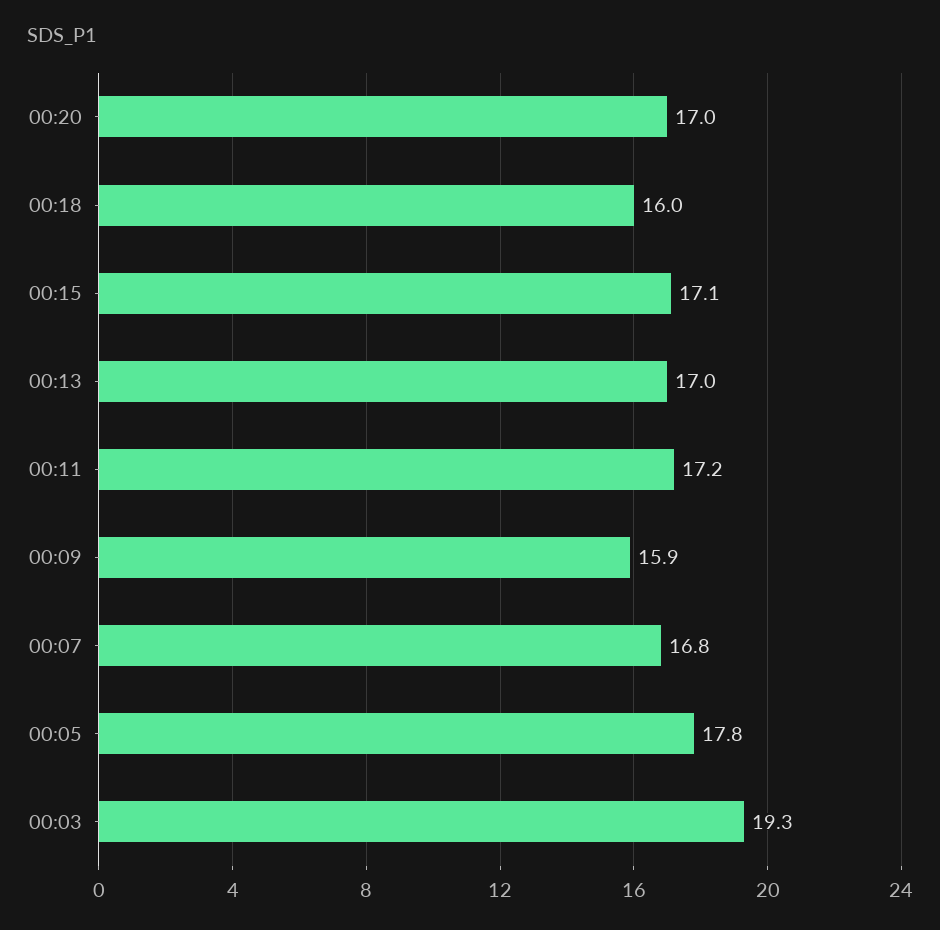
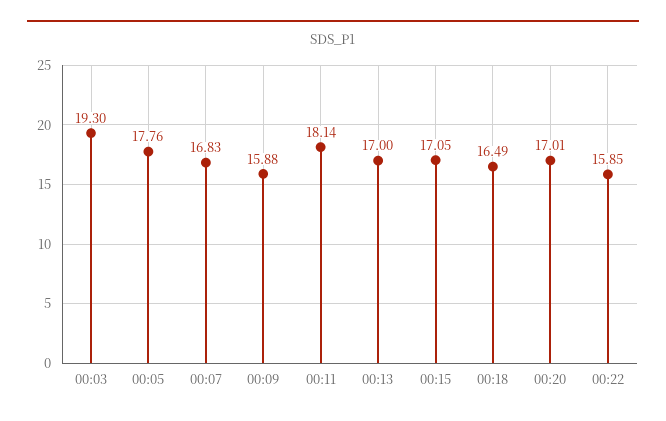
00:18: 16 -> 16.49
00:11: 17.2 -> 18.14
00:22: none -> 15.85

